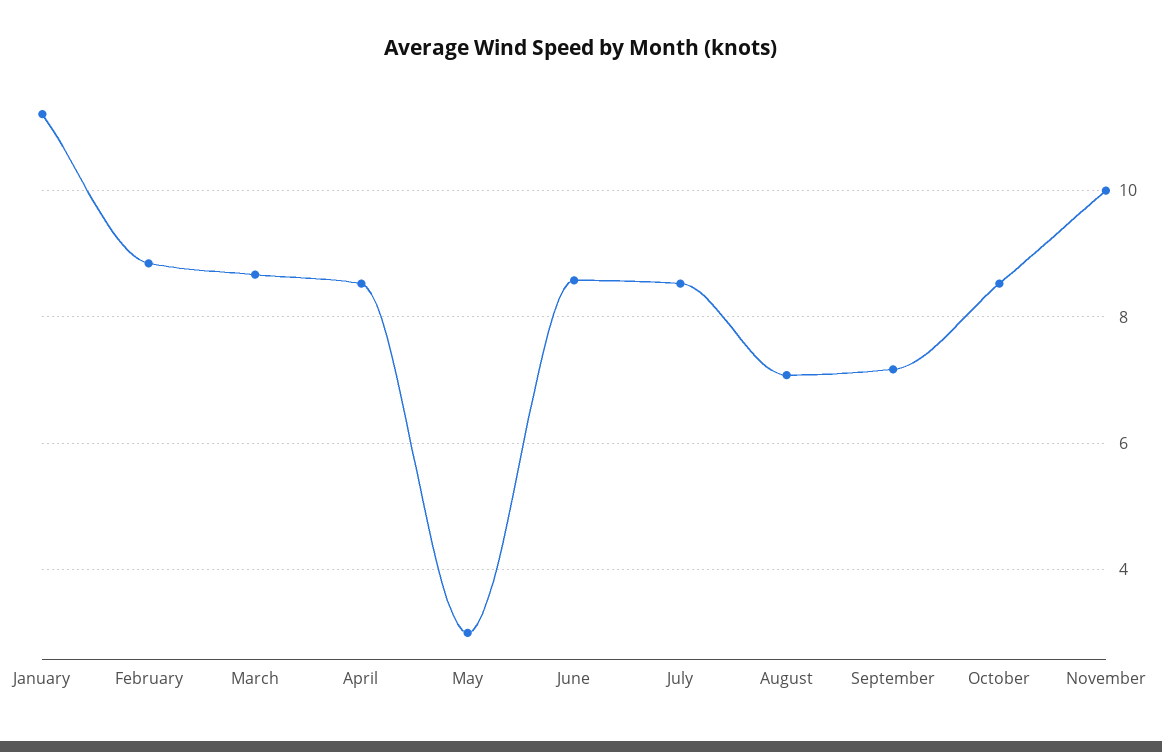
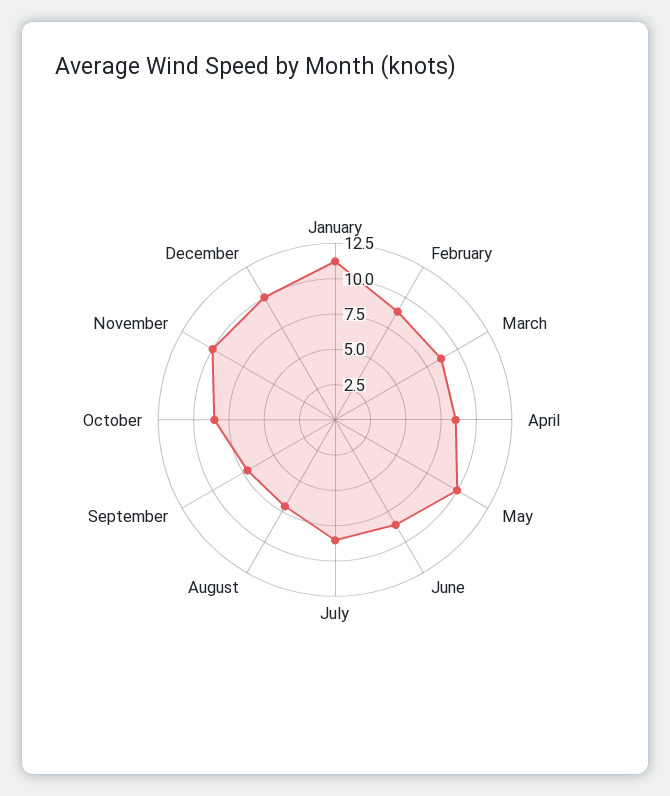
May: 3 -> 10
December: none -> 10

